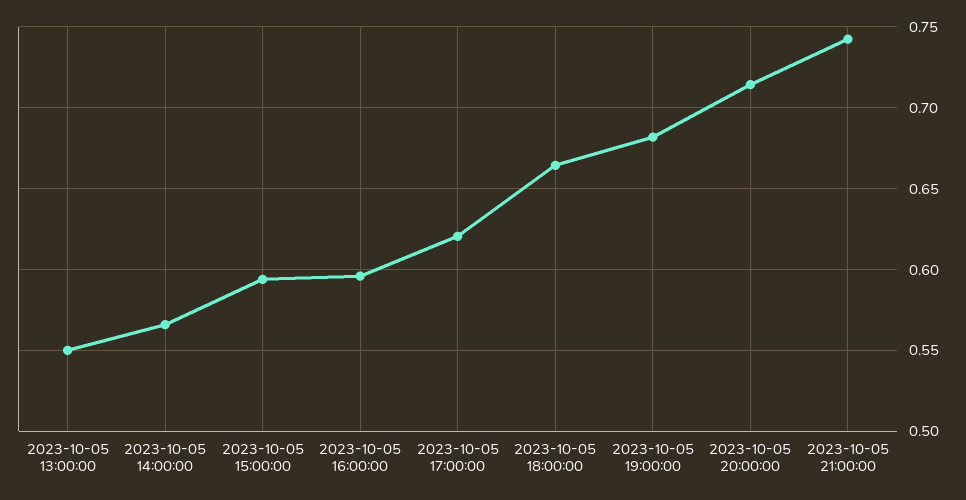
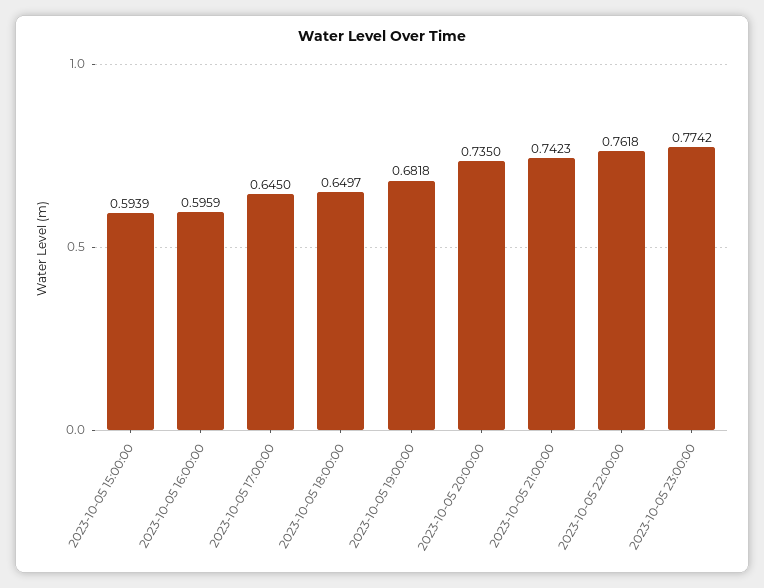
2023-10-05 13:00:00: 0.55 -> none
2023-10-05 14:00:00: 0.565 -> none
2023-10-05 17:00:00: 0.62 -> 0.645
2023-10-05 18:00:00: 0.665 -> 0.6497
2023-10-05 20:00:00: 0.715 -> 0.735
2023-10-05 22:00:00: none -> 0.7618
2023-10-05 23:00:00: none -> 0.7742

